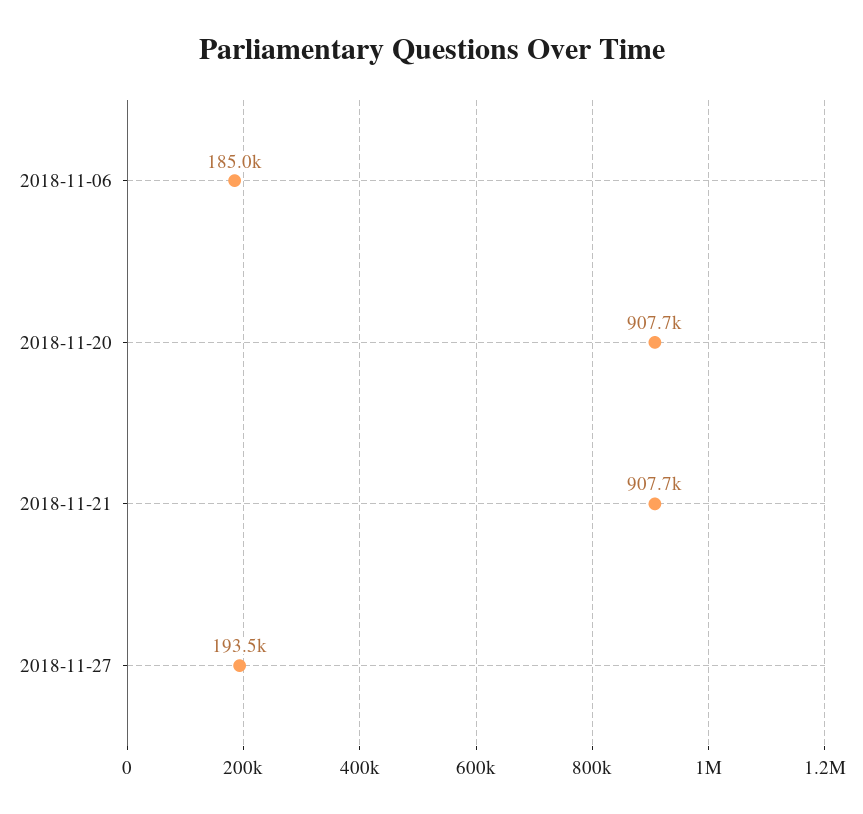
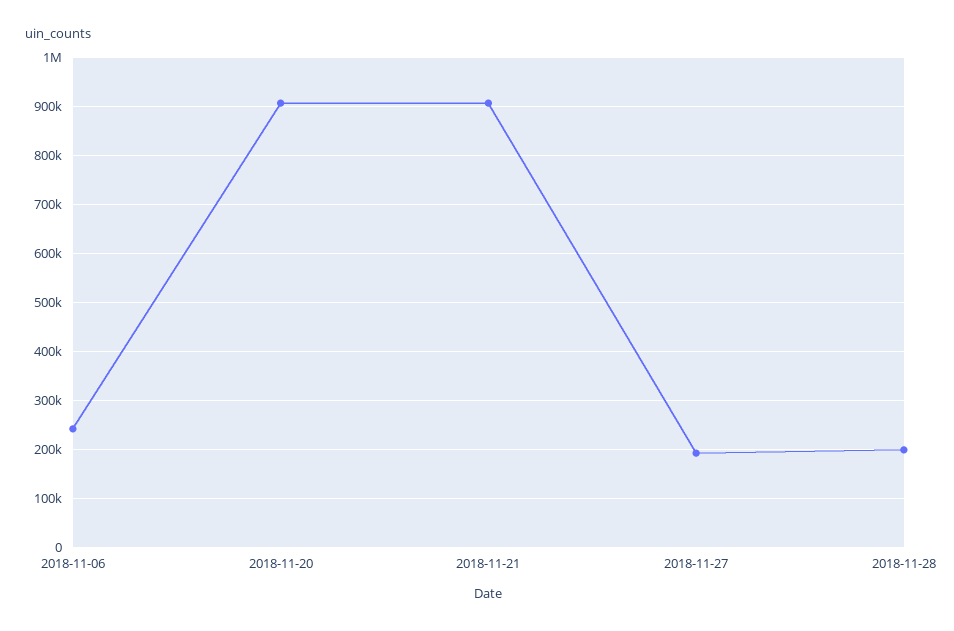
2018-11-06: 185000 -> 240000
2018-11-28: none -> 200000

